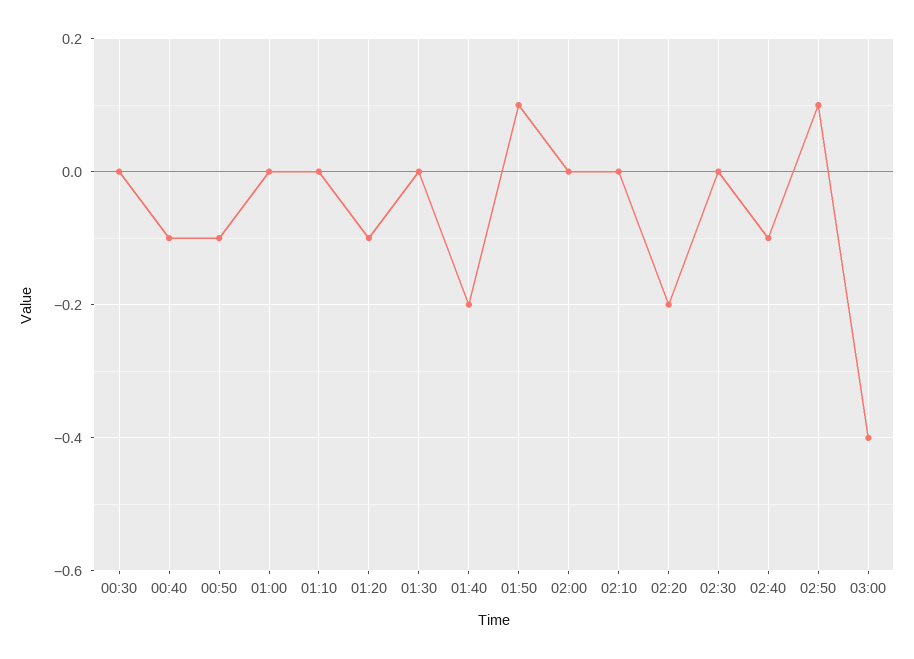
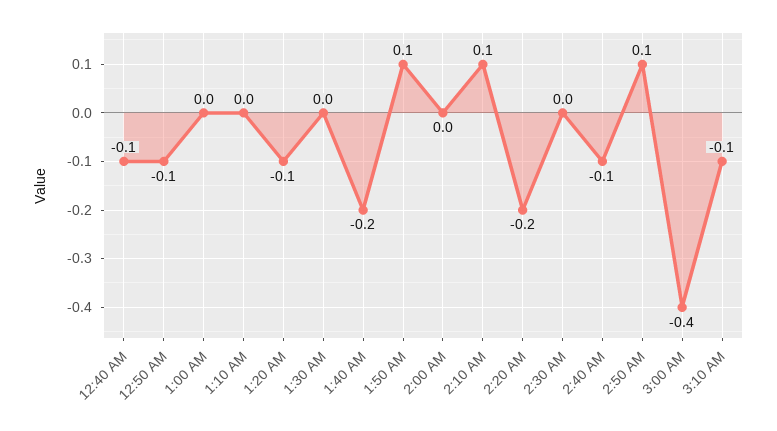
00:30: 0 -> none
02:10: 0 -> 0.1
3:10 AM: none -> -0.1

